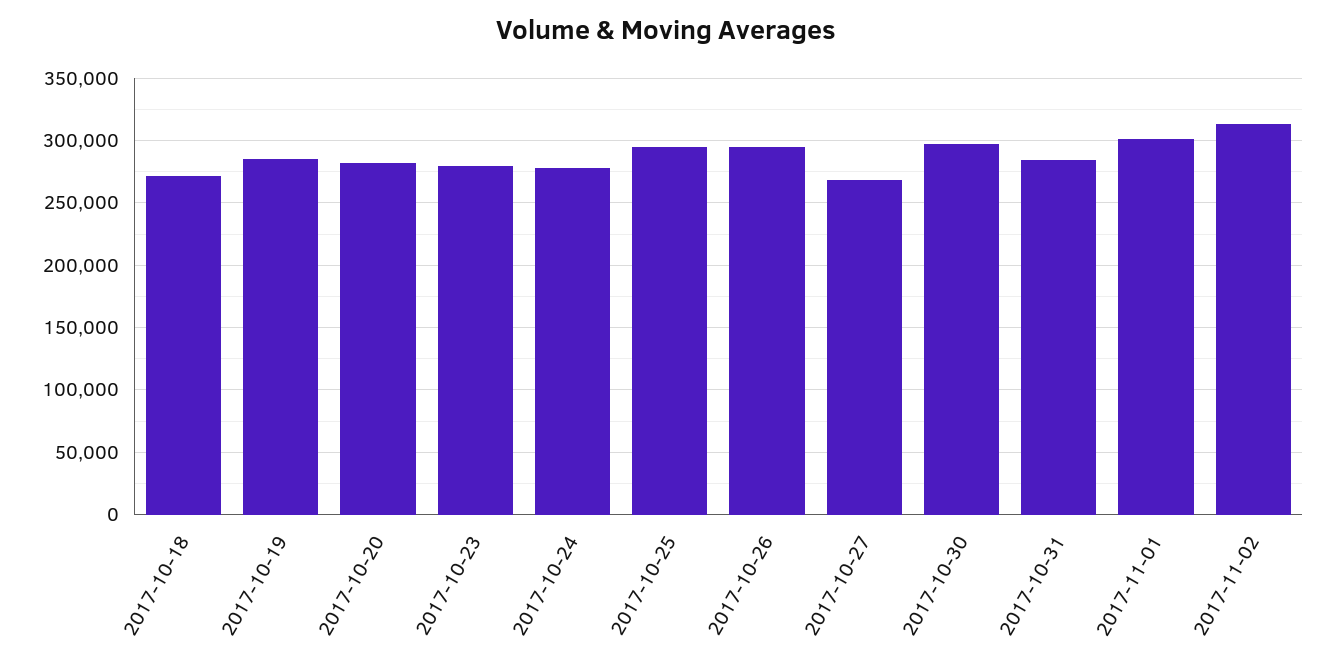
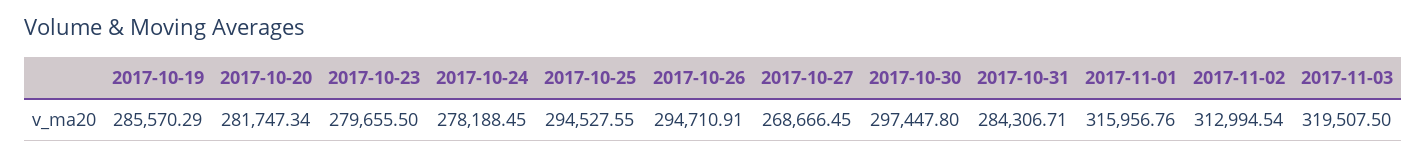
2017-10-18: 270000 -> none
2017-11-01: 300000 -> 315956.76
2017-11-03: none -> 319507.5

